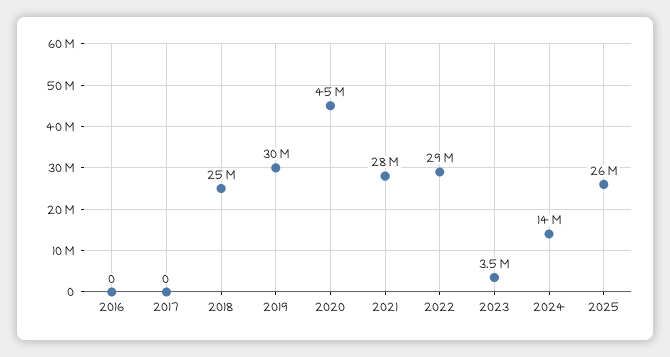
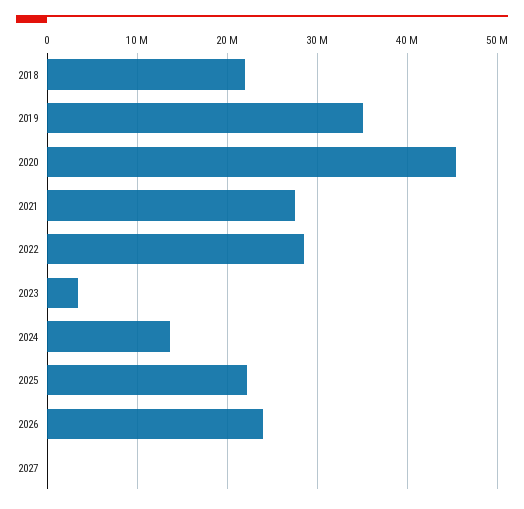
2016: 0 -> none
2017: 0 -> none
2018: 25000000 -> 22000000
2019: 30000000 -> 35000000
2025: 26000000 -> 22000000
2026: none -> 24000000
2027: none -> 0

